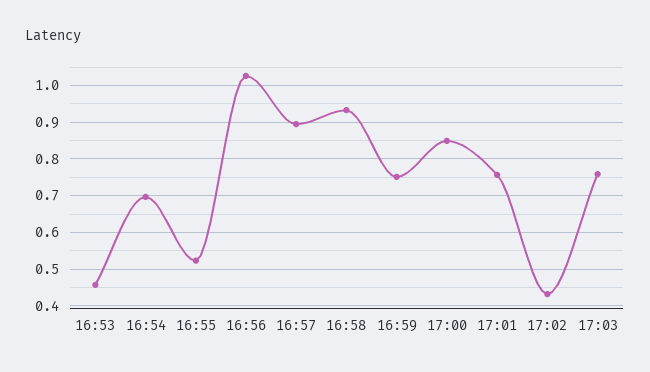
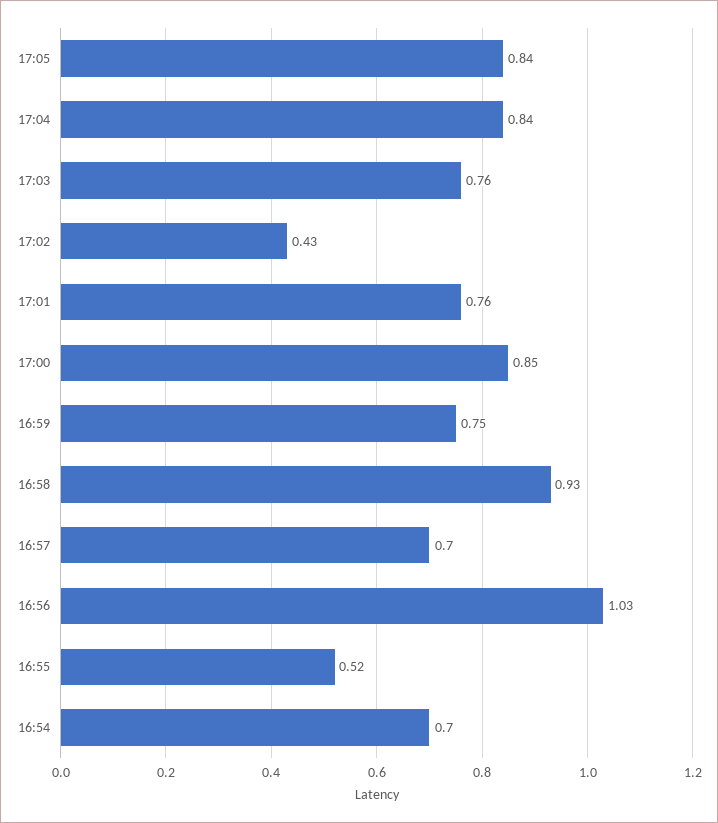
16:53: 0.46 -> none
16:57: 0.9 -> 0.7
17:05: none -> 0.84
17:04: none -> 0.84

